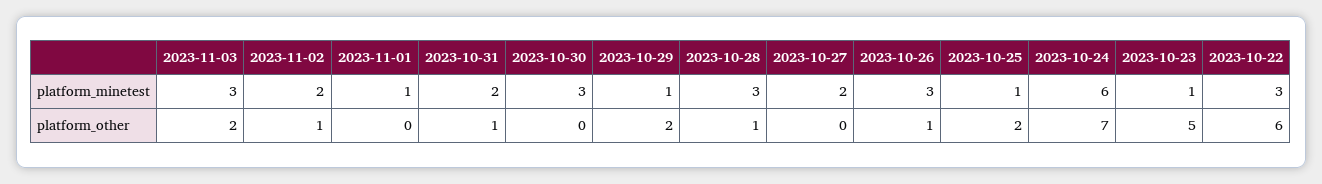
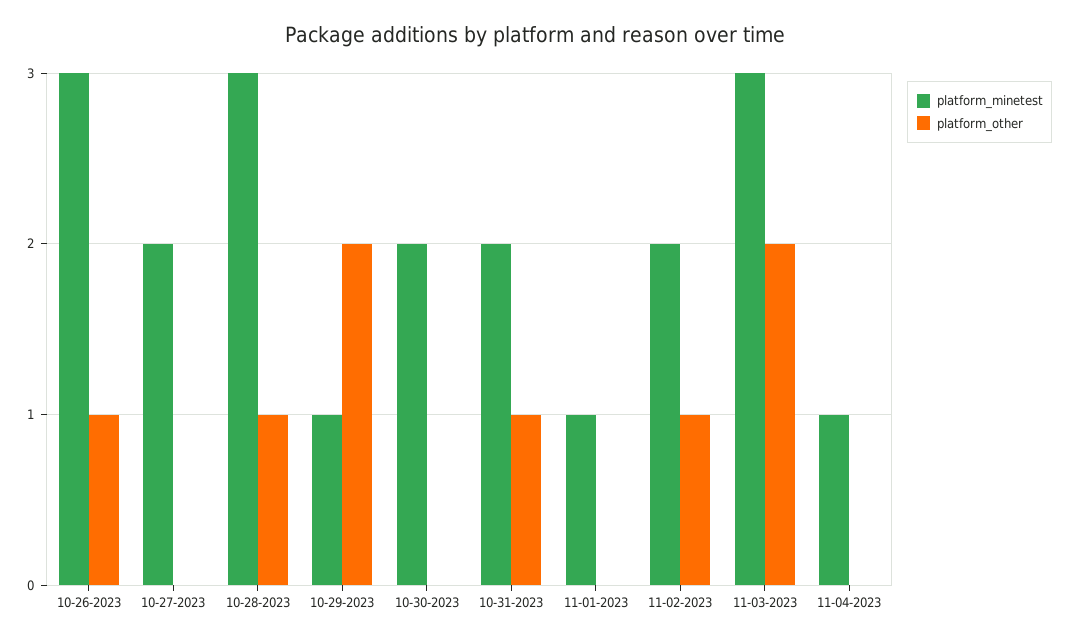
platform_minetest, 2023-10-30: 3 -> 2
platform_minetest, 2023-10-25: 1 -> none
platform_minetest, 2023-10-24: 6 -> none
platform_minetest, 2023-10-23: 1 -> none
platform_minetest, 2023-10-22: 3 -> none
platform_other, 2023-10-25: 2 -> none
platform_other, 2023-10-24: 7 -> none
platform_other, 2023-10-23: 5 -> none
platform_other, 2023-10-22: 6 -> none
platform_minetest, 11-04-2023: none -> 1
platform_other, 11-04-2023: none -> 0

